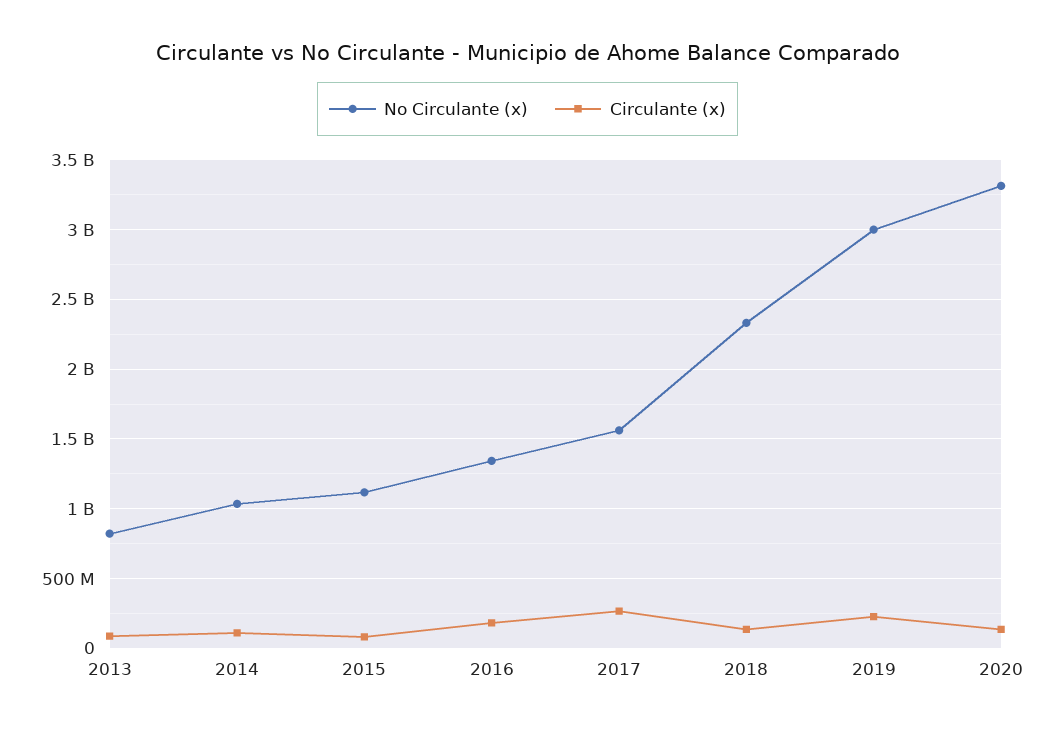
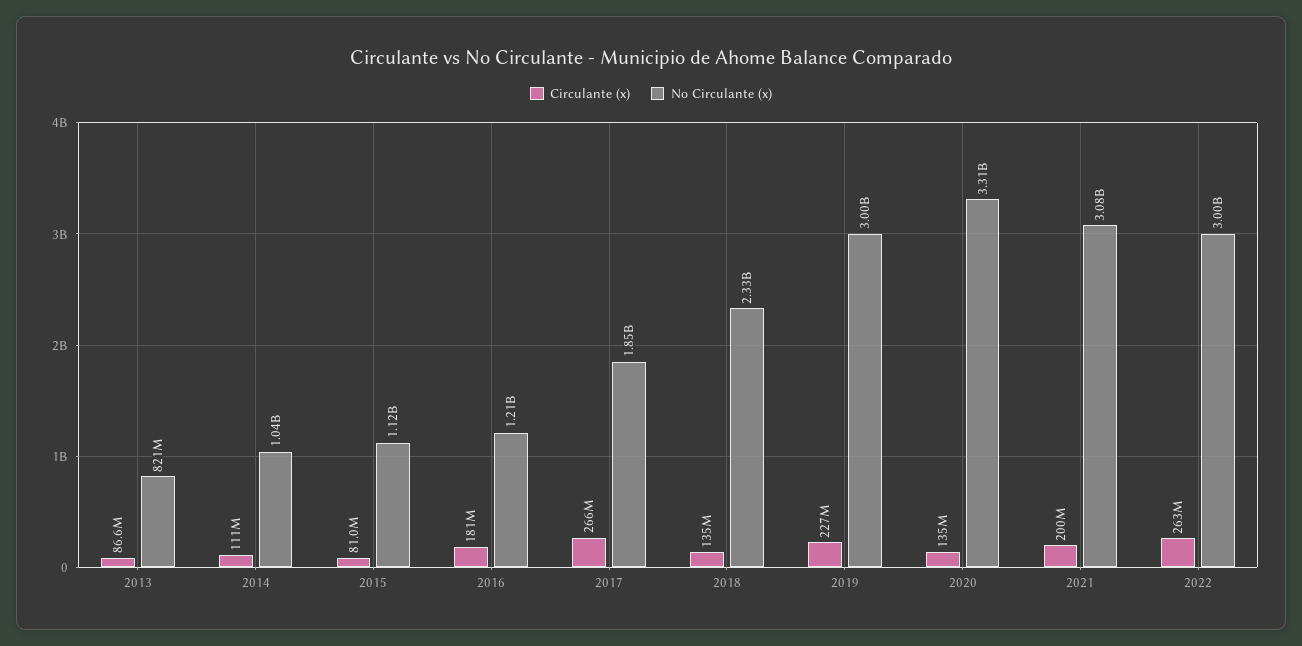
No Circulante (x), 2016: 1350000000 -> 1210000000
No Circulante (x), 2017: 1550000000 -> 1850000000
Circulante (x), 2021: none -> 200000000
No Circulante (x), 2021: none -> 3080000000
Circulante (x), 2022: none -> 263000000
No Circulante (x), 2022: none -> 3000000000

